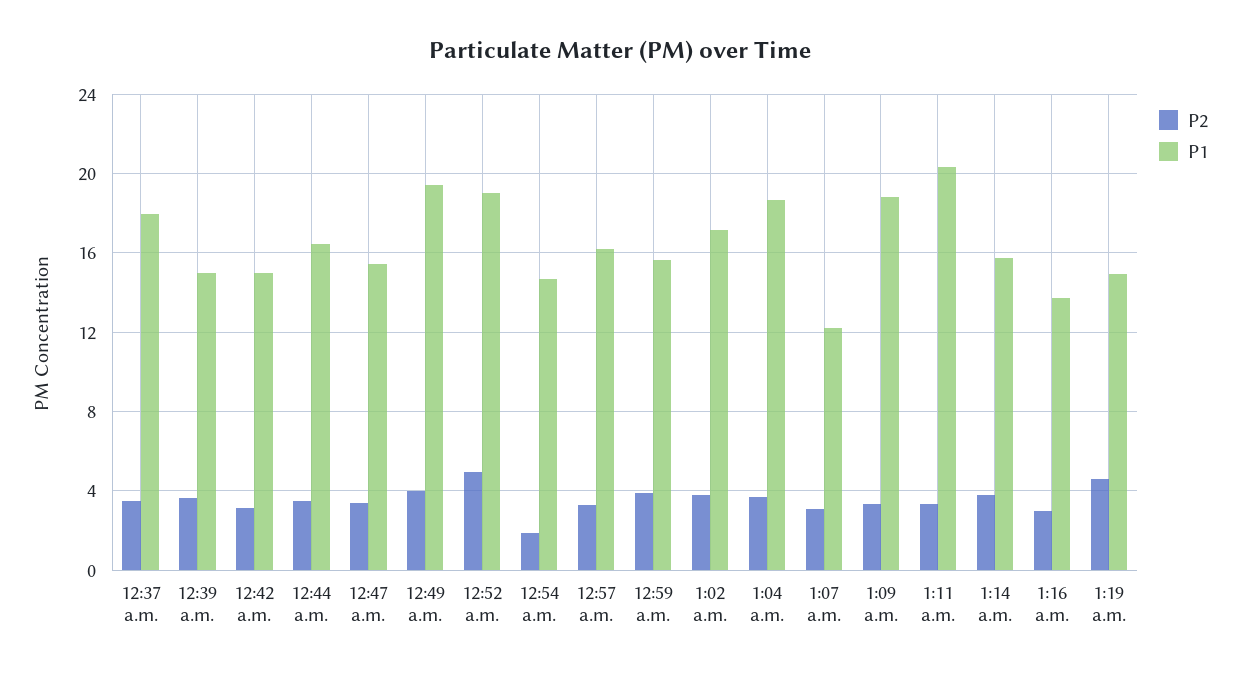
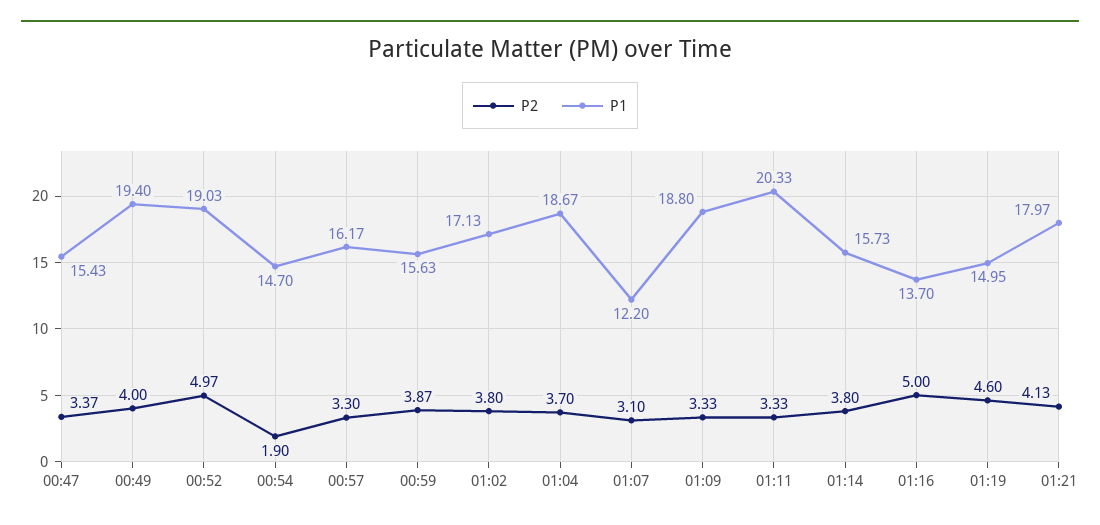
P2, 12:37 a.m.: 3.5 -> none
P1, 12:37 a.m.: 18 -> none
P2, 12:39 a.m.: 3.5 -> none
P1, 12:39 a.m.: 15 -> none
P2, 12:42 a.m.: 3 -> none
P1, 12:42 a.m.: 15 -> none
P2, 12:44 a.m.: 3.5 -> none
P1, 12:44 a.m.: 16.5 -> none
P2, 1:16 a.m.: 3 -> 5
P2, 01:21: none -> 4.13
P1, 01:21: none -> 17.97

